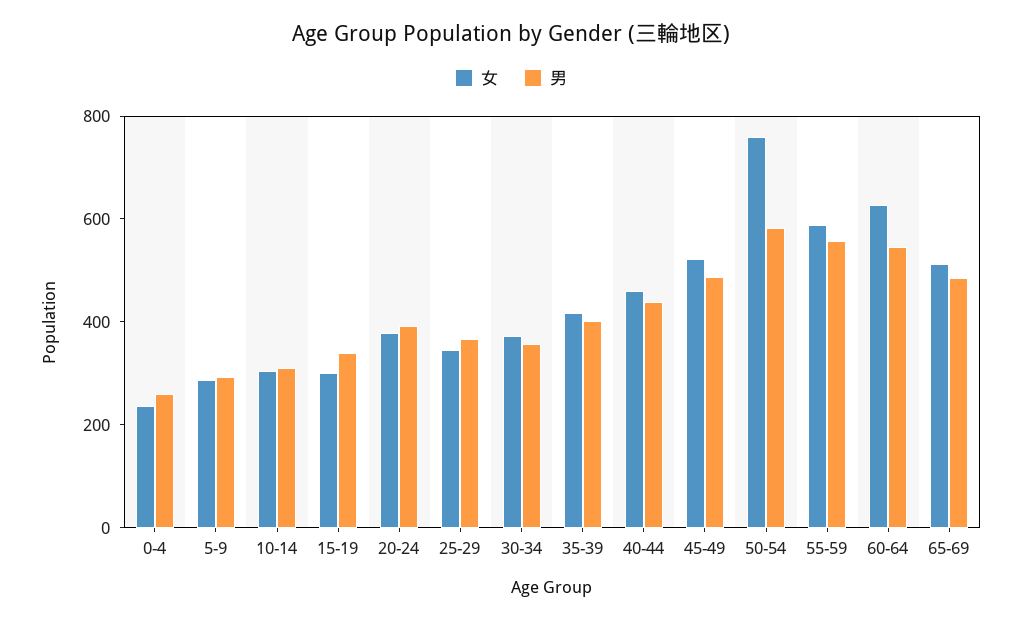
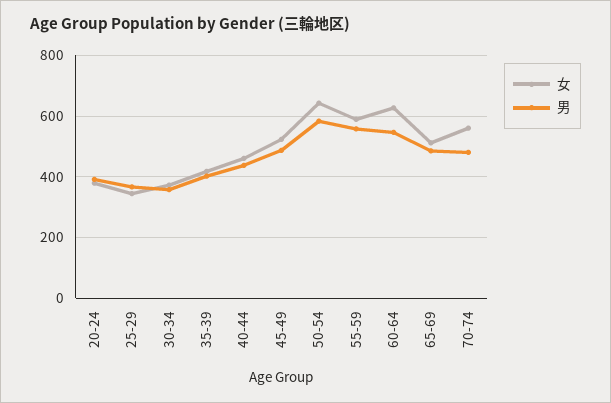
女, 0-4: 250 -> none
男, 0-4: 250 -> none
女, 5-9: 300 -> none
男, 5-9: 300 -> none
女, 10-14: 300 -> none
男, 10-14: 300 -> none
女, 15-19: 300 -> none
男, 15-19: 350 -> none
女, 50-54: 750 -> 640
女, 70-74: none -> 560
男, 70-74: none -> 480

